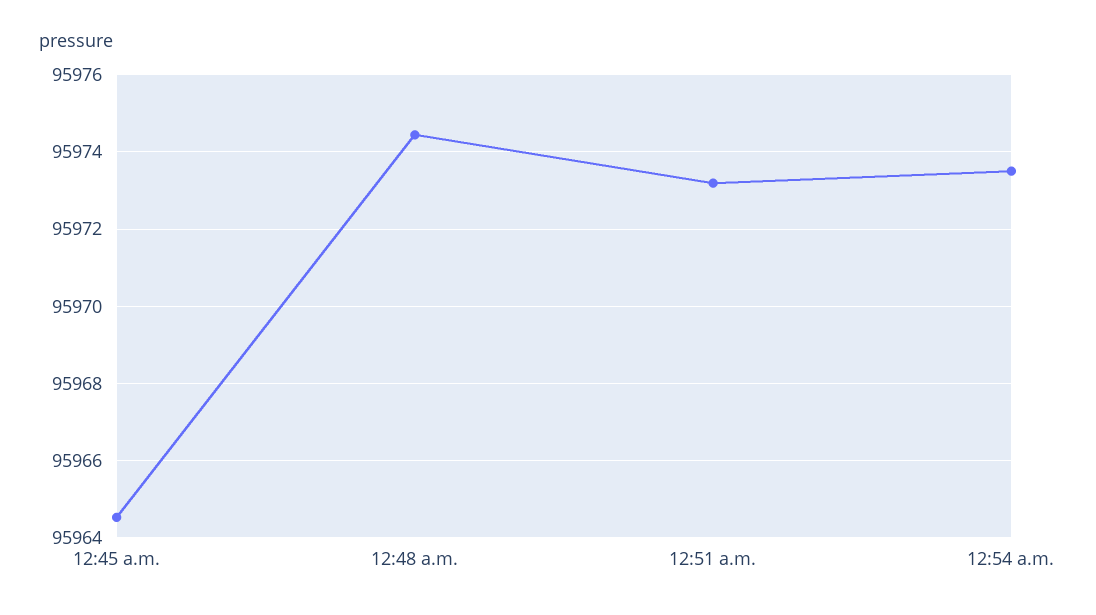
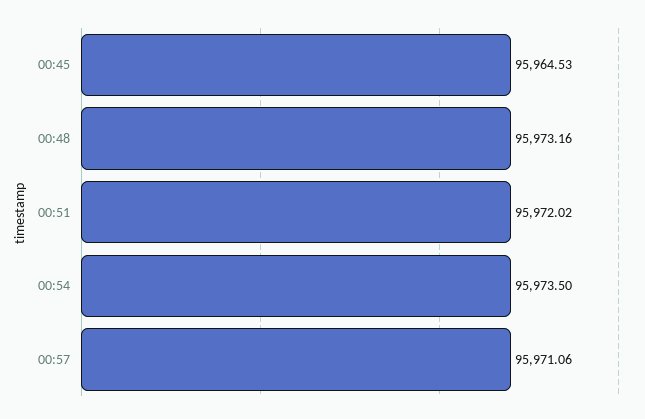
12:48 a.m.: 95974.4 -> 95973.16
12:51 a.m.: 95973.2 -> 95972.02
00:57: none -> 95971.06

